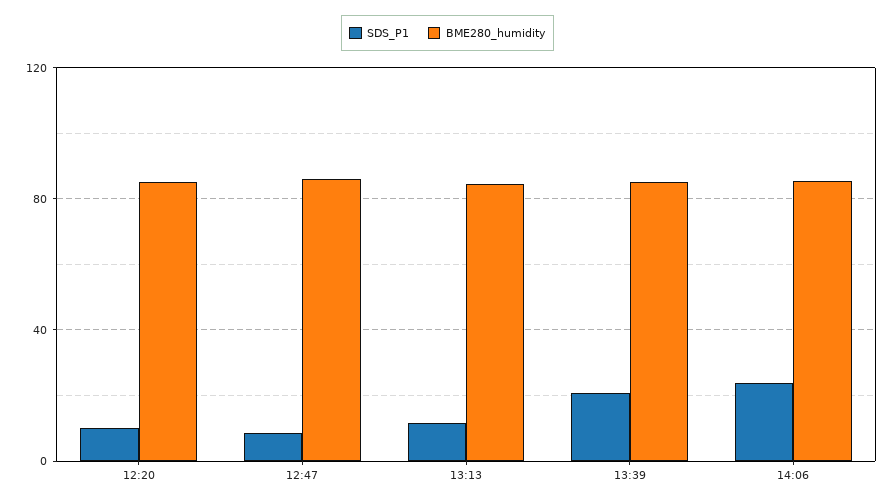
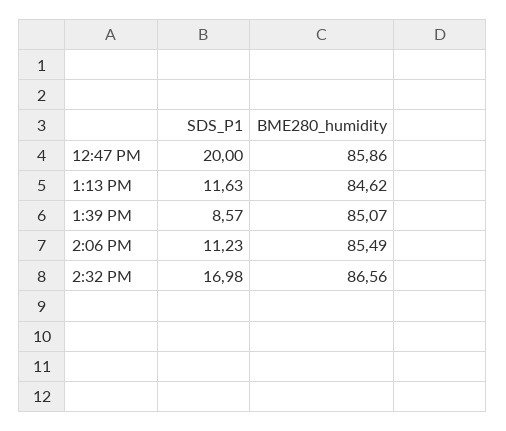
SDS_P1, 12:20: 10 -> none
BME280_humidity, 12:20: 85 -> none
SDS_P1, 12:47: 10 -> 20
SDS_P1, 13:39: 20 -> 8.57
SDS_P1, 14:06: 25 -> 11.23
SDS_P1, 2:32 PM: none -> 16.98
BME280_humidity, 2:32 PM: none -> 86.56

